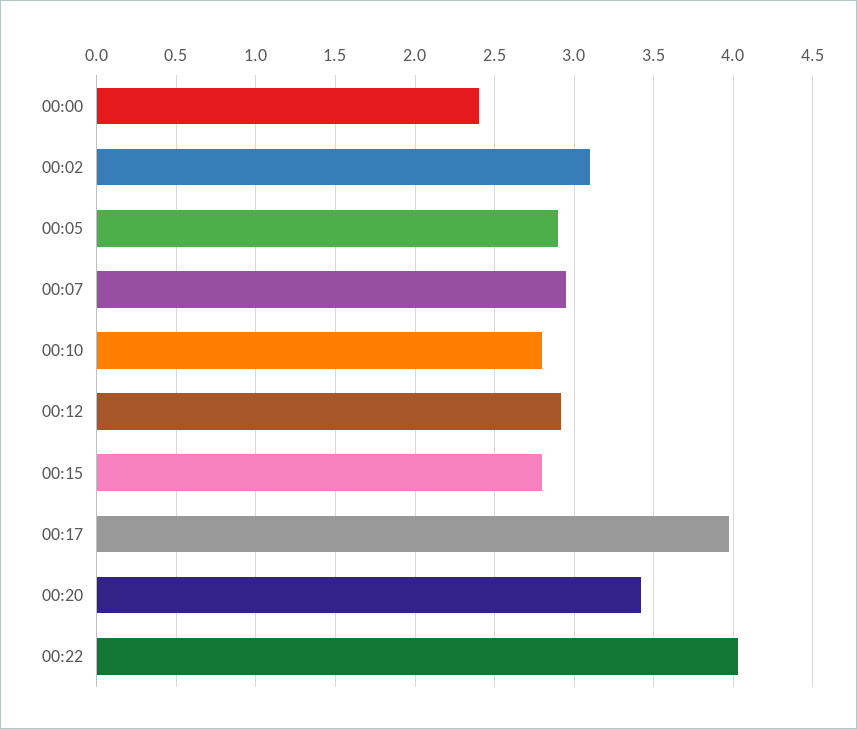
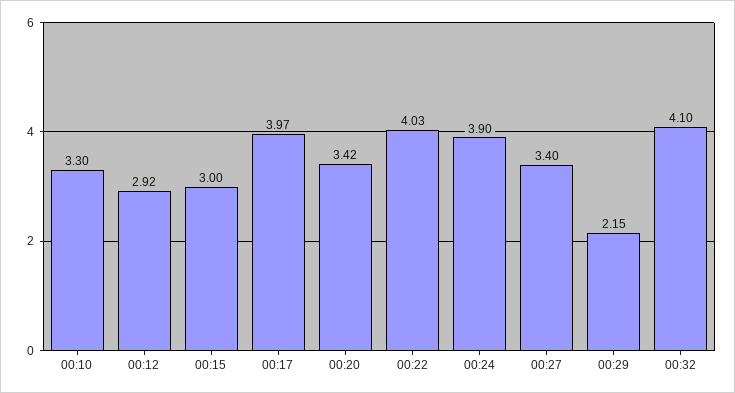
00:00: 2.4 -> none
00:02: 3.1 -> none
00:05: 2.9 -> none
00:07: 2.95 -> none
00:10: 2.8 -> 3.3
00:15: 2.8 -> 3
00:24: none -> 3.9
00:27: none -> 3.4
00:29: none -> 2.15
00:32: none -> 4.1

